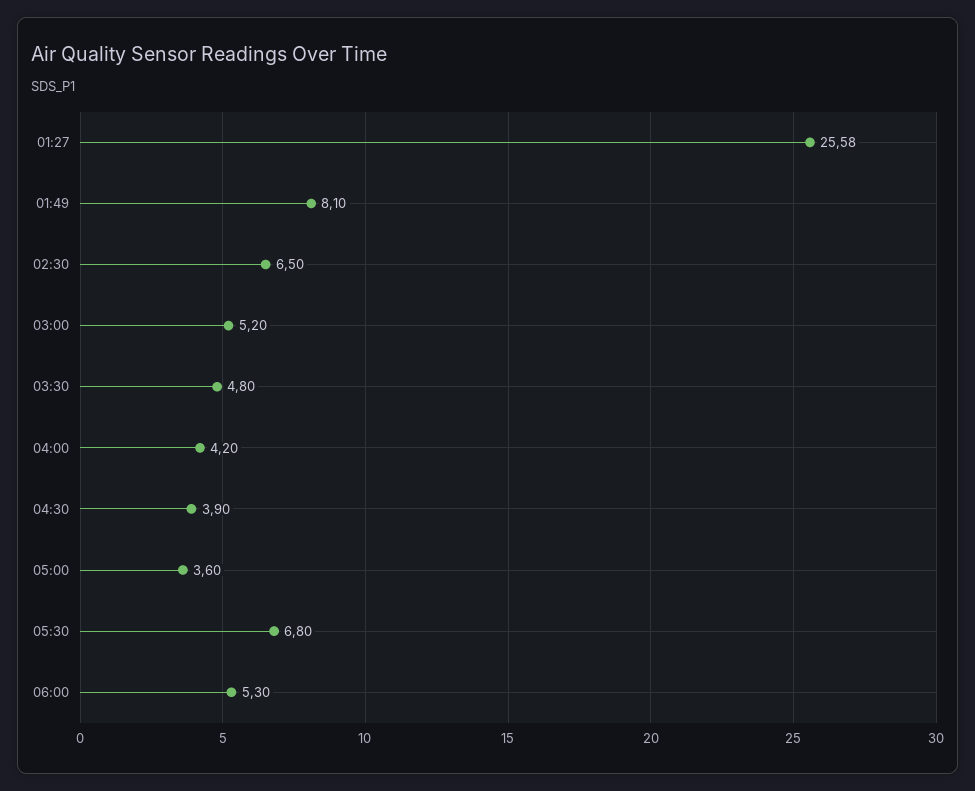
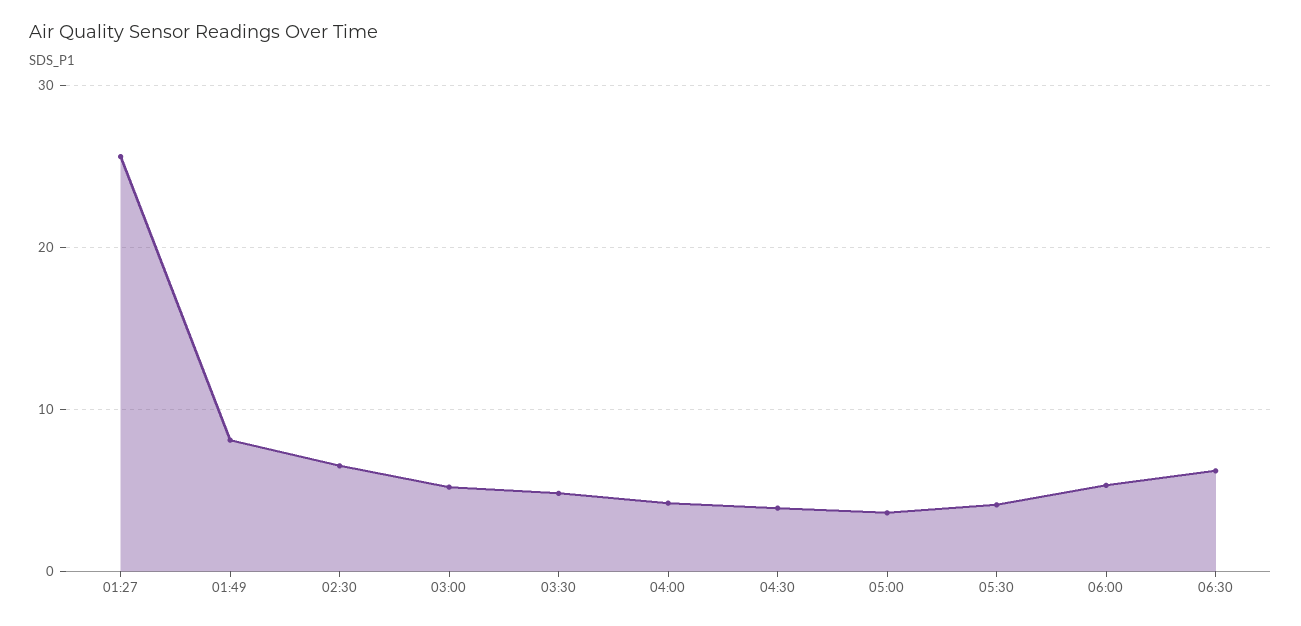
05:30: 6.8 -> 4
06:30: none -> 6

